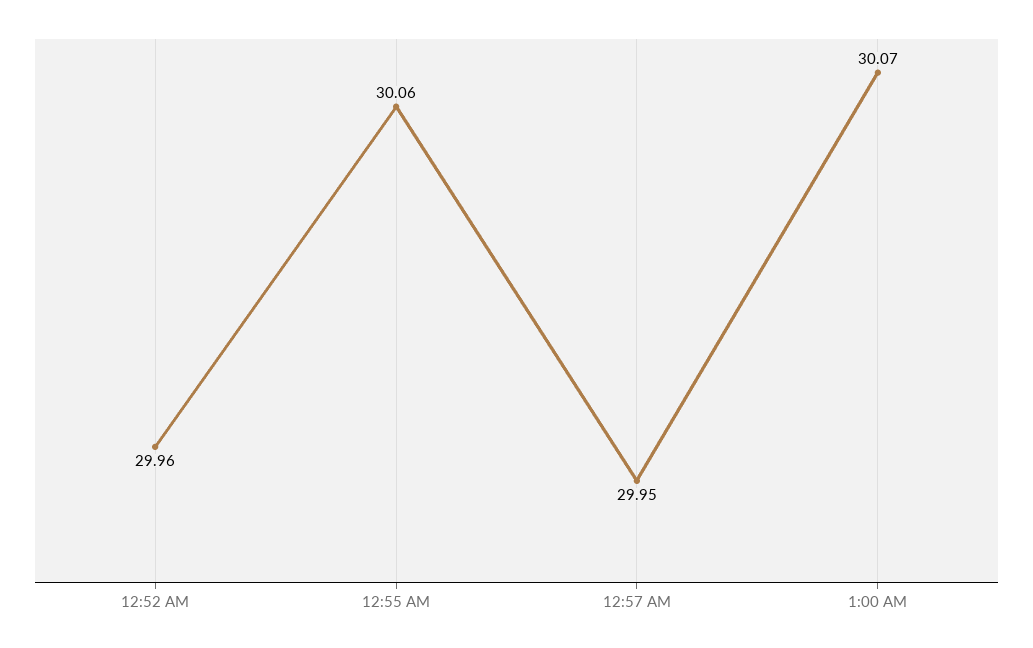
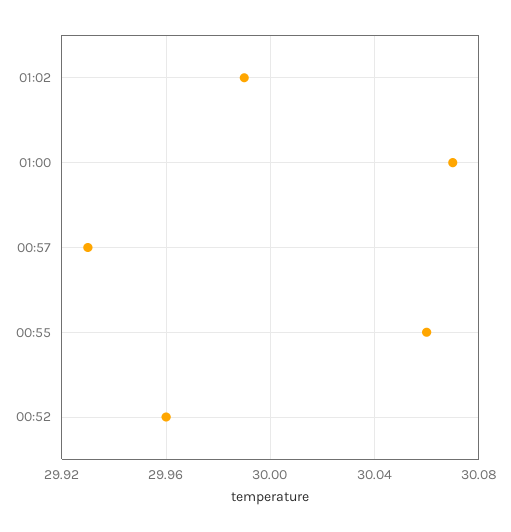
12:57 AM: 29.95 -> 29.93
01:02: none -> 29.99

